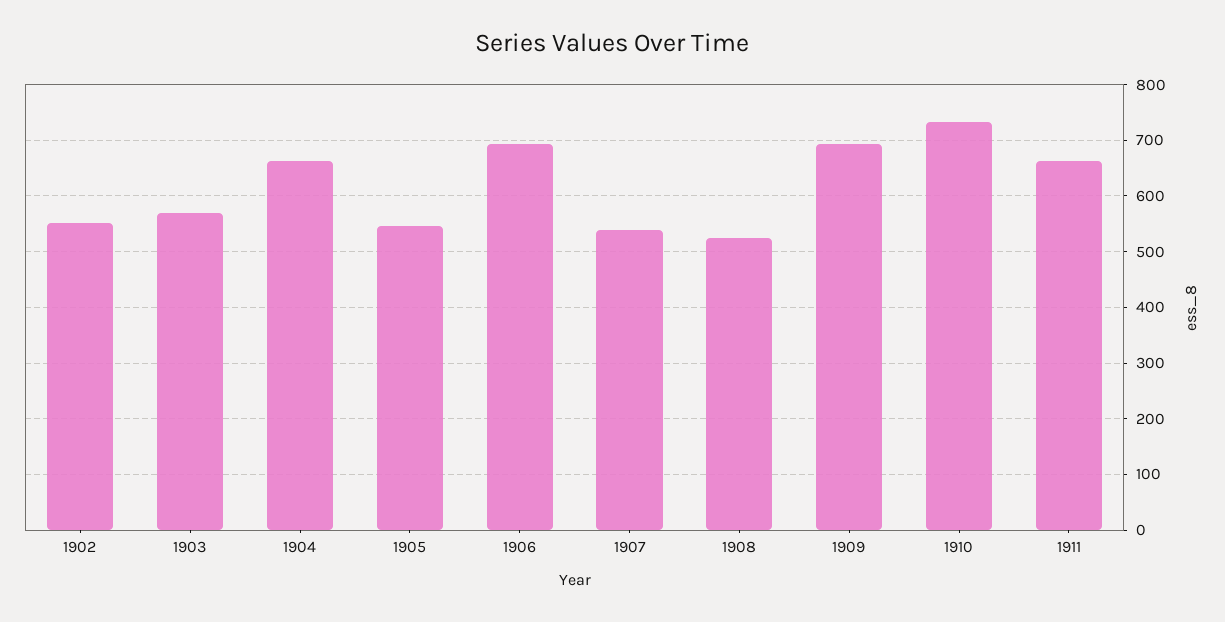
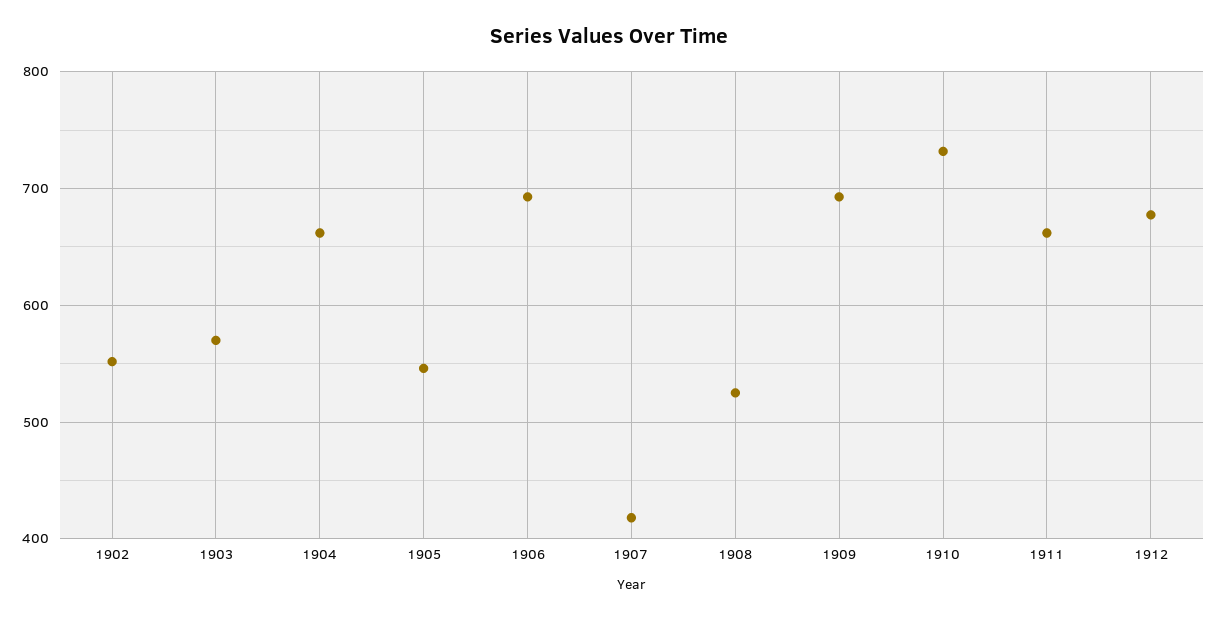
1907: 540 -> 420
1912: none -> 680

